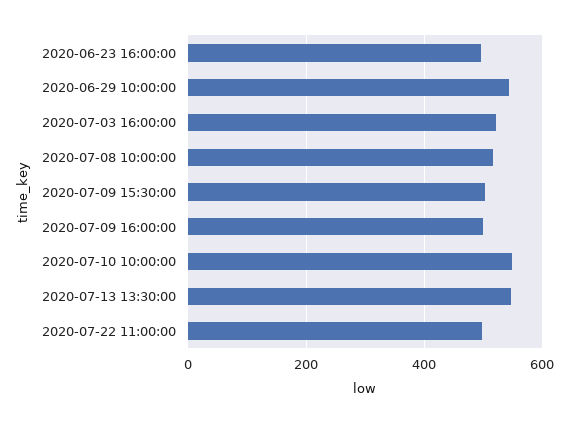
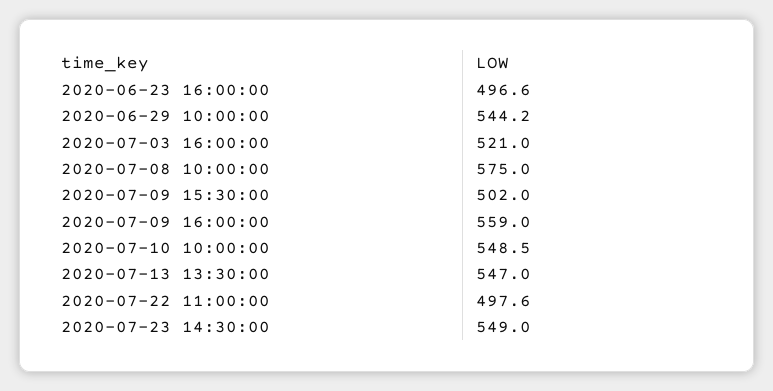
2020-07-08 10:00:00: 520 -> 575
2020-07-09 16:00:00: 500 -> 559
2020-07-23 14:30:00: none -> 549

